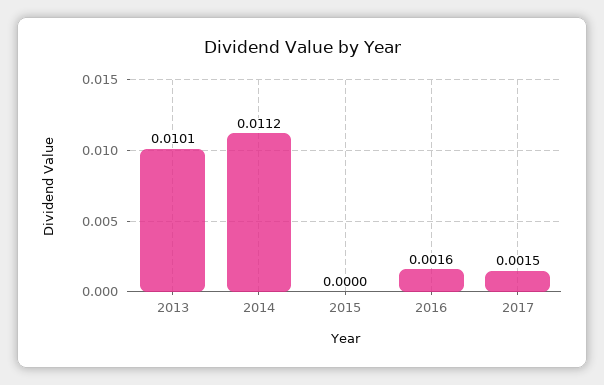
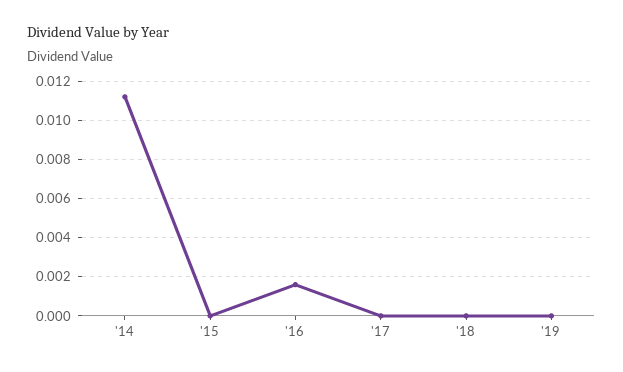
2013: 0.0101 -> none
2017: 0.0015 -> 0
'18: none -> 0
'19: none -> 0

